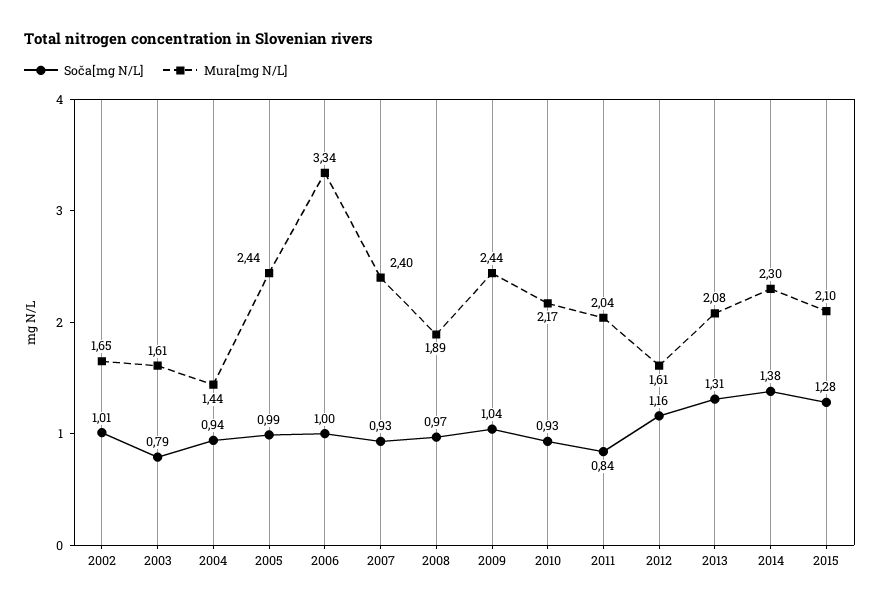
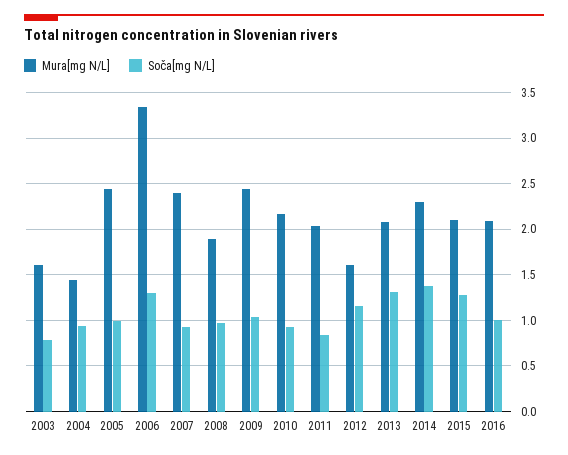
Soča[mg N/L], 2002: 1.01 -> none
Mura[mg N/L], 2002: 1.65 -> none
Soča[mg N/L], 2006: 1 -> 1.3
Mura[mg N/L], 2016: none -> 2.1
Soča[mg N/L], 2016: none -> 1

